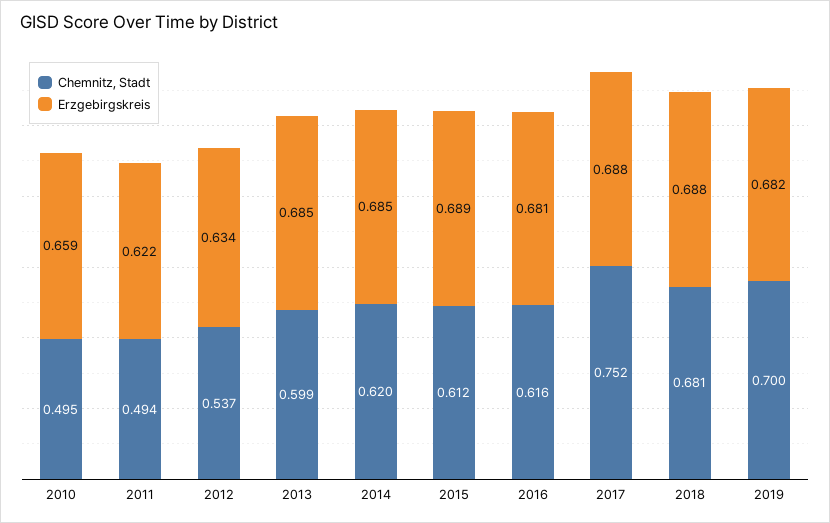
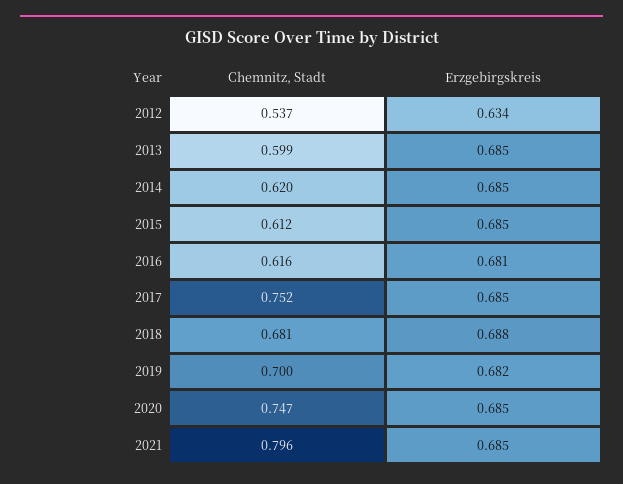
Chemnitz, Stadt, 2010: 0.495 -> none
Erzgebirgskreis, 2010: 0.659 -> none
Chemnitz, Stadt, 2011: 0.494 -> none
Erzgebirgskreis, 2011: 0.622 -> none
Erzgebirgskreis, 2015: 0.689 -> 0.685
Erzgebirgskreis, 2017: 0.688 -> 0.685
Chemnitz, Stadt, 2020: none -> 0.747
Erzgebirgskreis, 2020: none -> 0.685
Chemnitz, Stadt, 2021: none -> 0.796
Erzgebirgskreis, 2021: none -> 0.685

